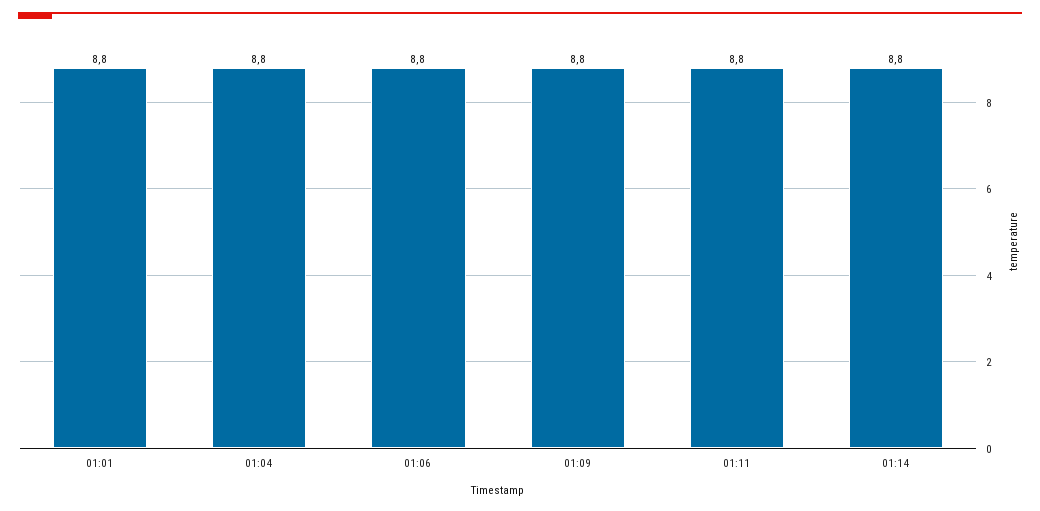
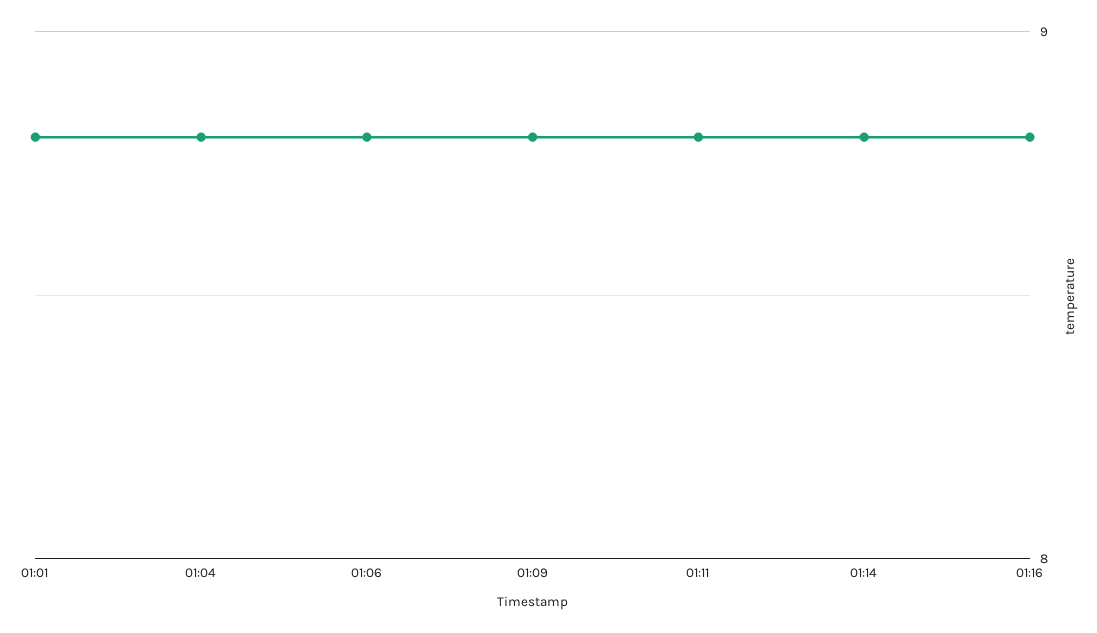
01:16: none -> 8.8

